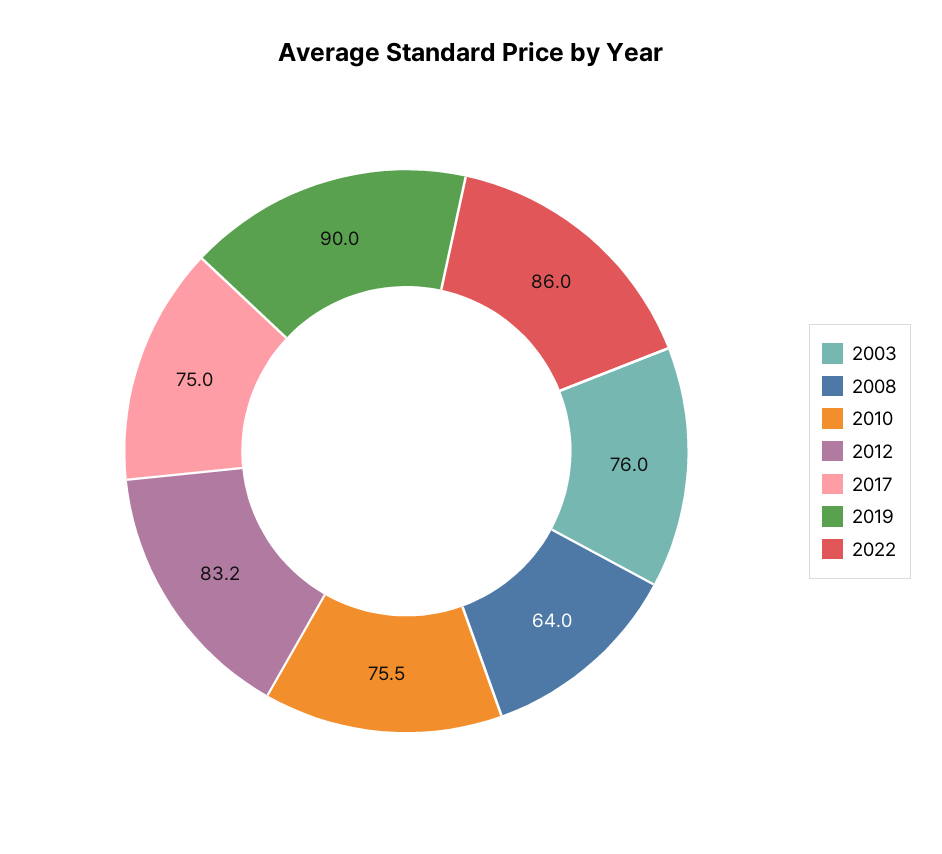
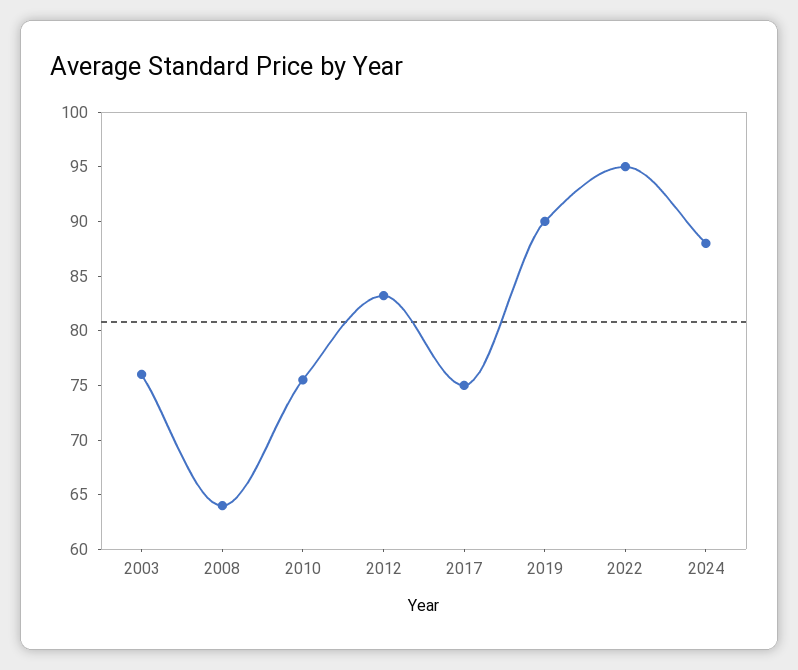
2022: 86 -> 95
2024: none -> 88

